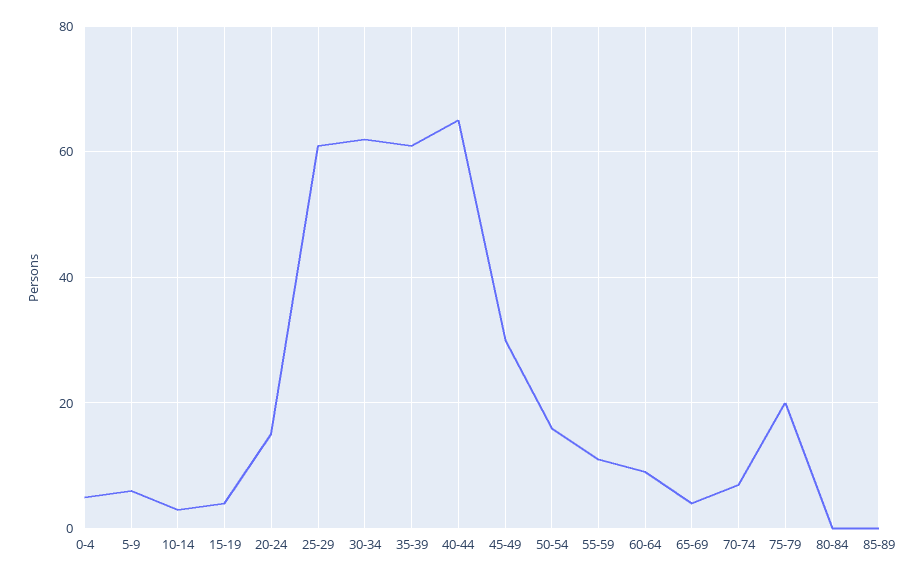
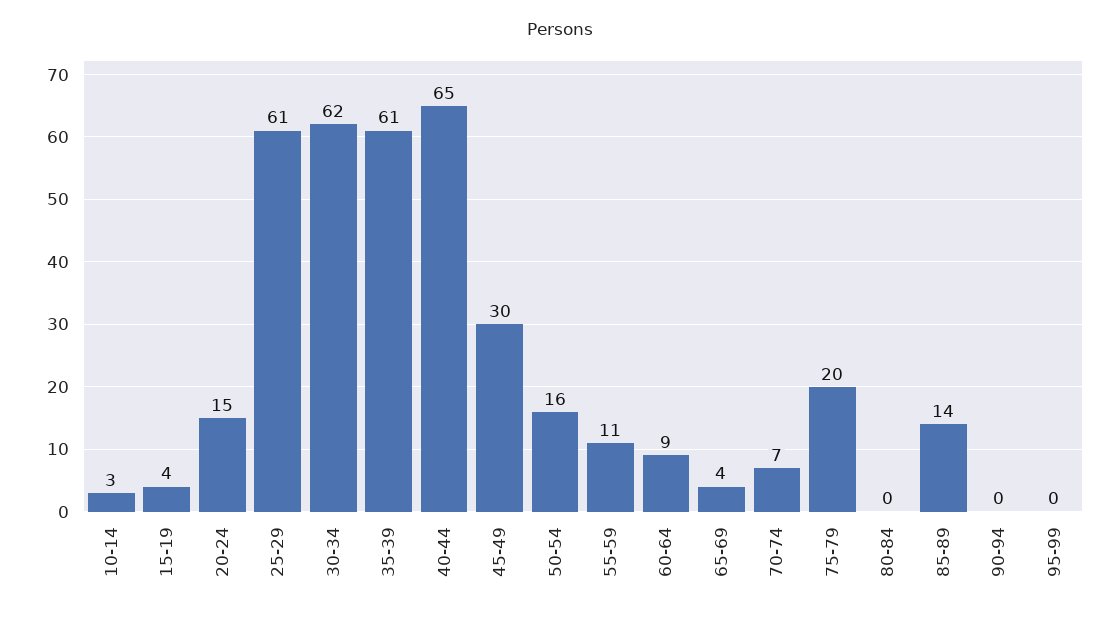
0-4: 5 -> none
5-9: 5 -> none
85-89: 0 -> 14
90-94: none -> 0
95-99: none -> 0

